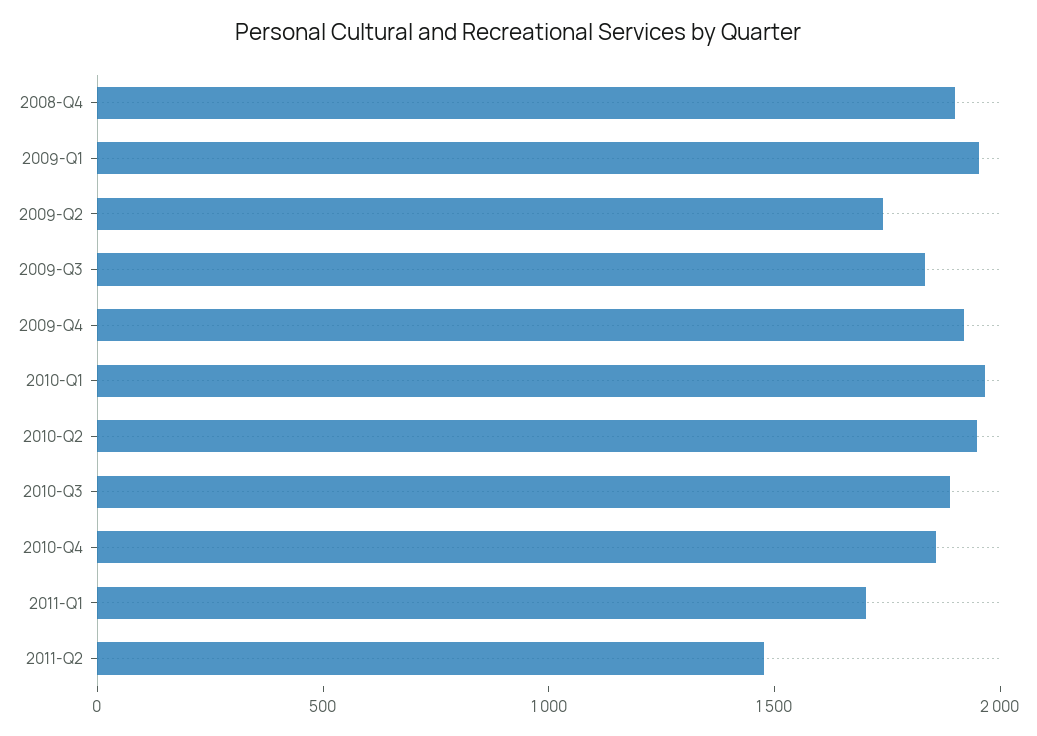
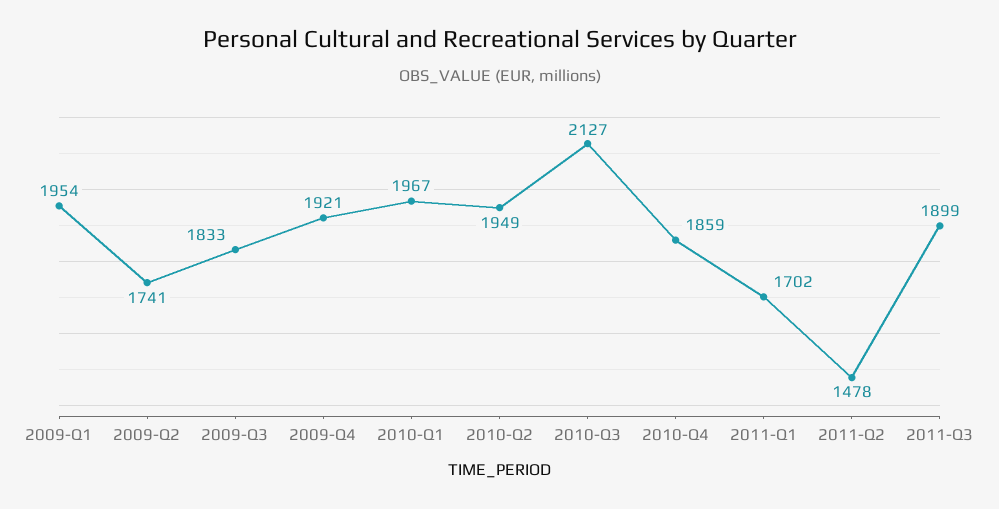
2008-Q4: 1900 -> none
2010-Q3: 1900 -> 2127
2011-Q3: none -> 1899

